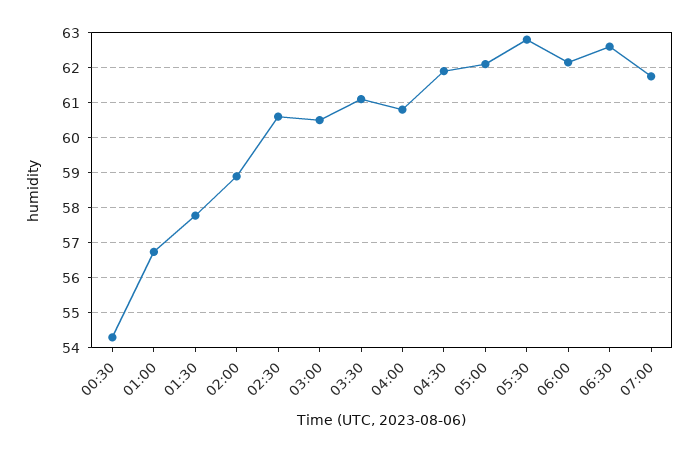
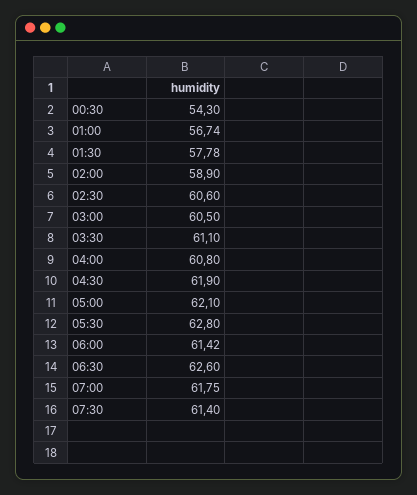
06:00: 62.2 -> 61.42
07:30: none -> 61.4

